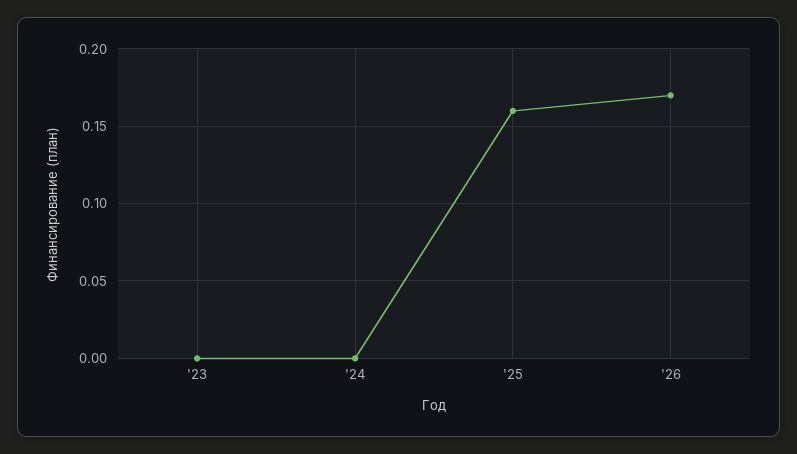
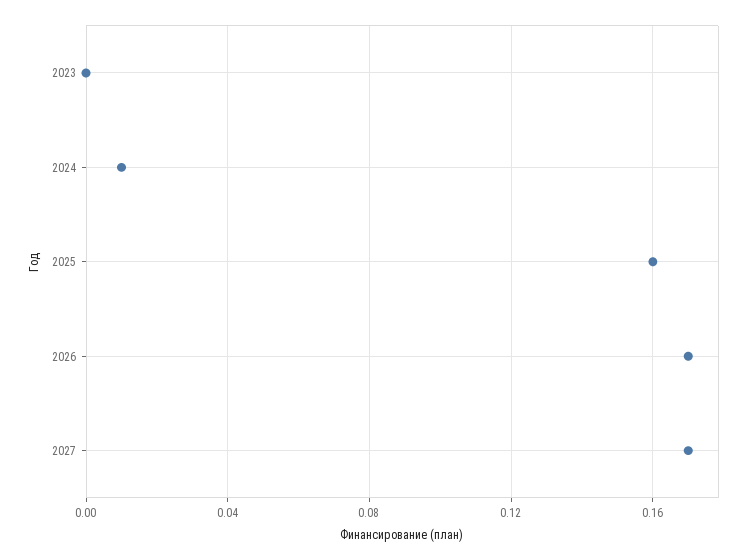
'24: 0 -> 0.01
2027: none -> 0.17

